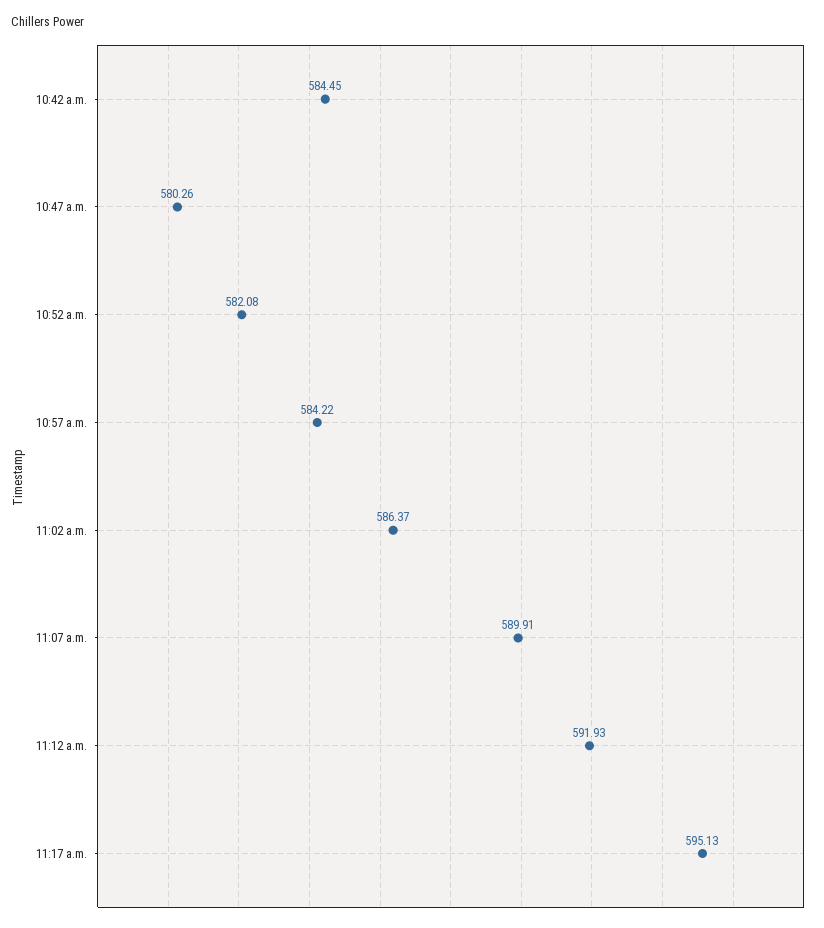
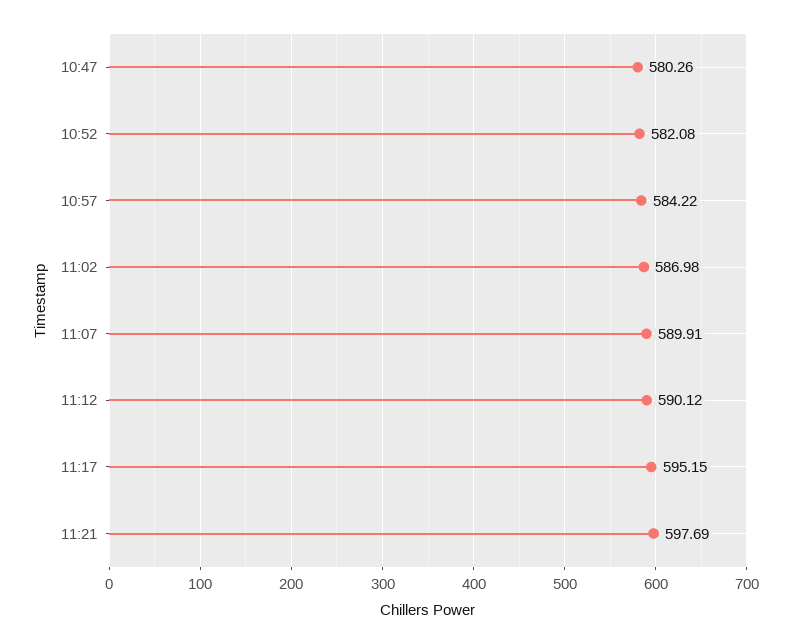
10:42 a.m.: 584.45 -> none
11:02 a.m.: 586.37 -> 586.98
11:12 a.m.: 591.93 -> 590.12
11:17 a.m.: 595.13 -> 595.15
11:21: none -> 597.69

